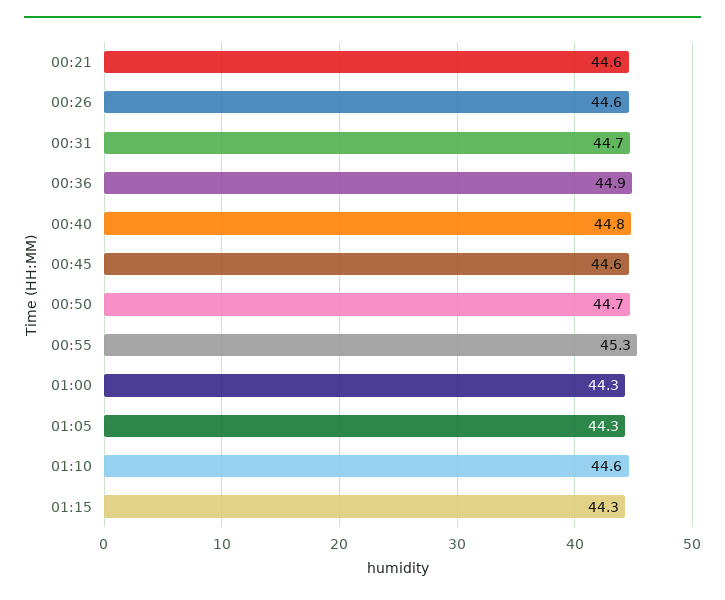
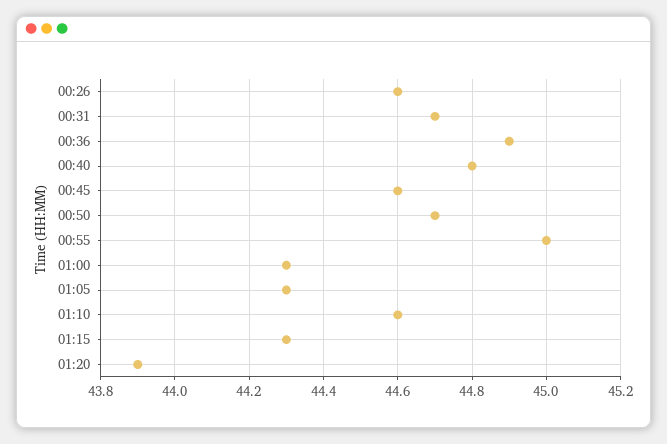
00:21: 44.6 -> none
00:55: 45.3 -> 45
01:20: none -> 43.9

